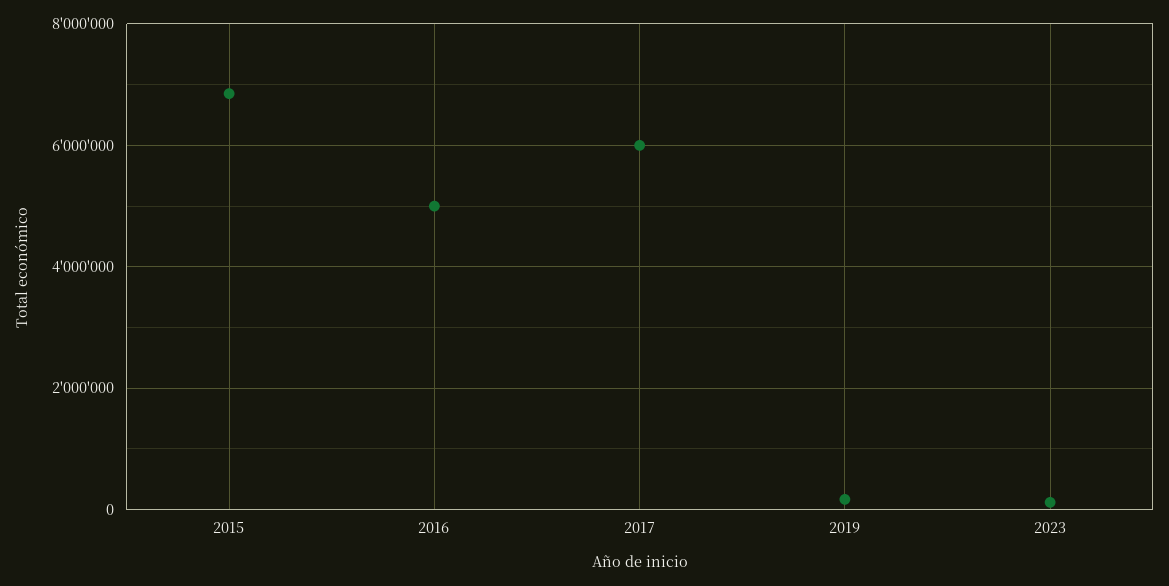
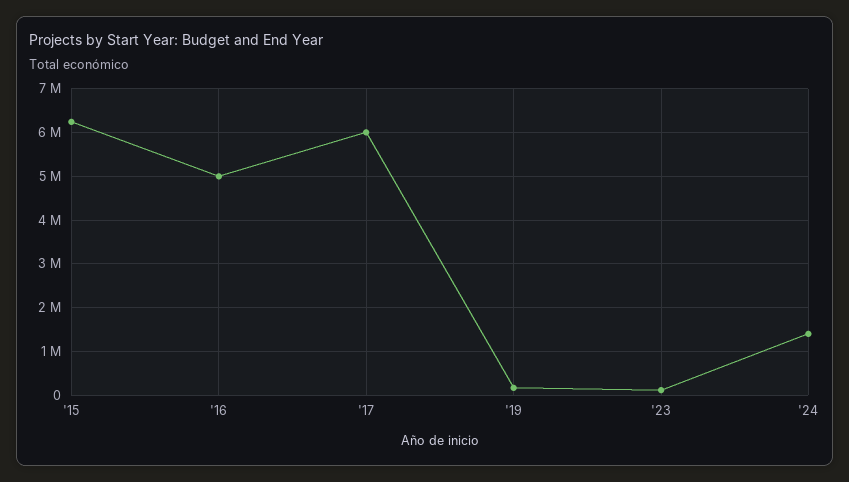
2015: 6800000 -> 6200000
'24: none -> 1400000

